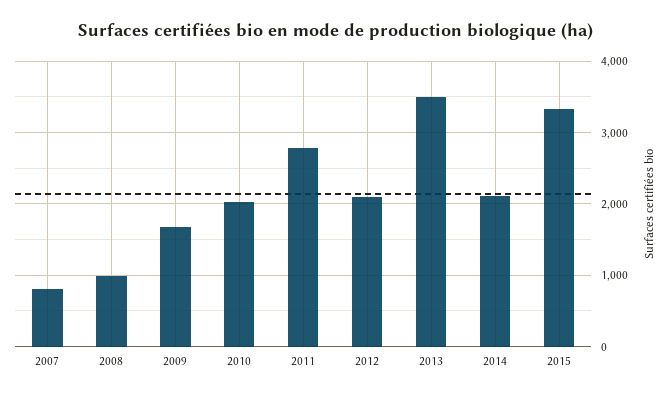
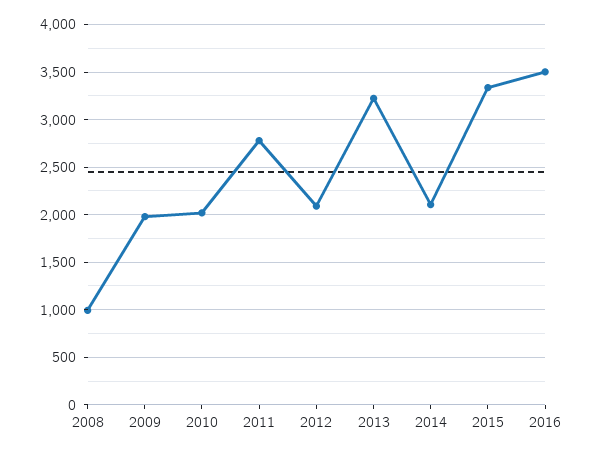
2007: 800 -> none
2009: 1700 -> 2000
2013: 3500 -> 3200
2016: none -> 3500

